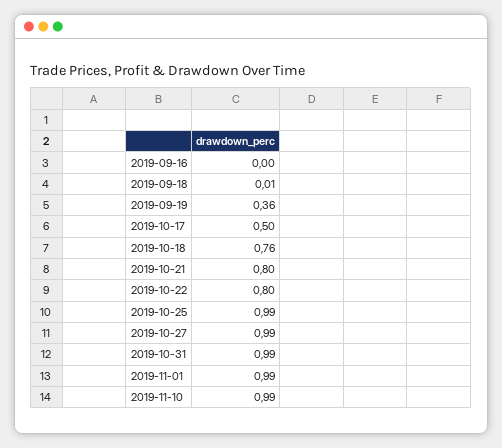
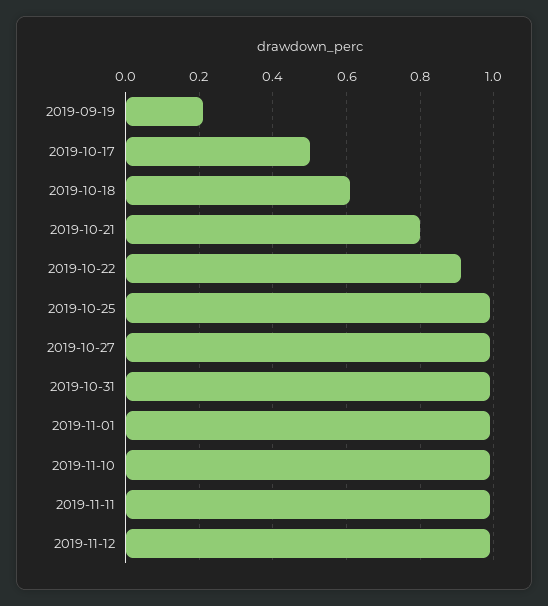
2019-09-16: 0 -> none
2019-09-18: 0.01 -> none
2019-09-19: 0.36 -> 0.2
2019-10-18: 0.76 -> 0.6
2019-10-22: 0.8 -> 0.9
2019-11-11: none -> 1
2019-11-12: none -> 1

